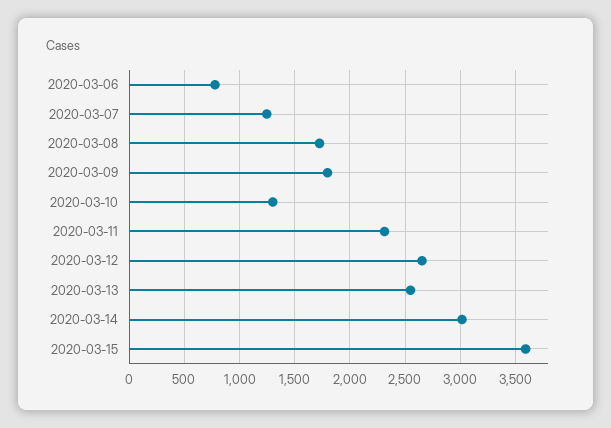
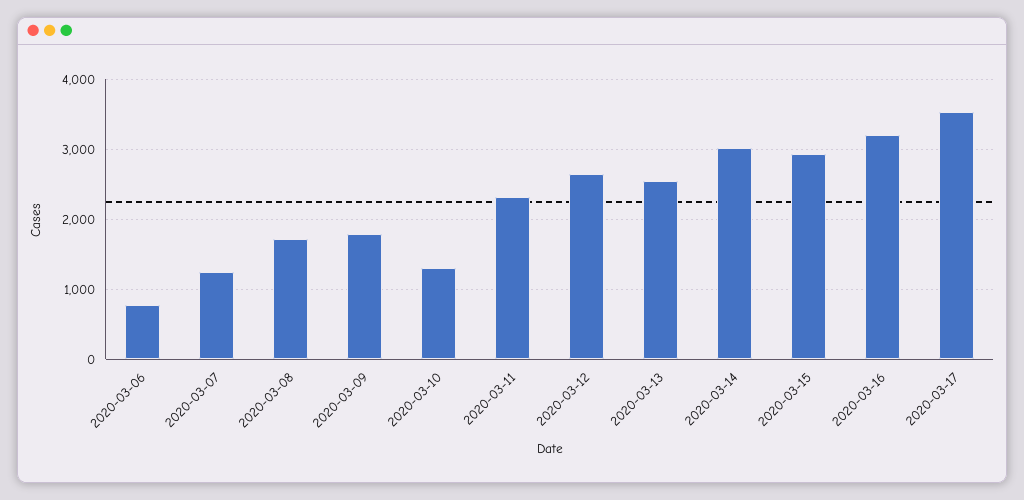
2020-03-15: 3600 -> 2900
2020-03-16: none -> 3200
2020-03-17: none -> 3500

